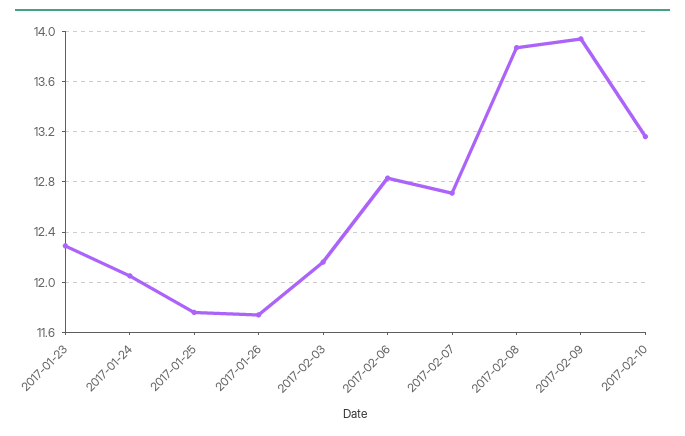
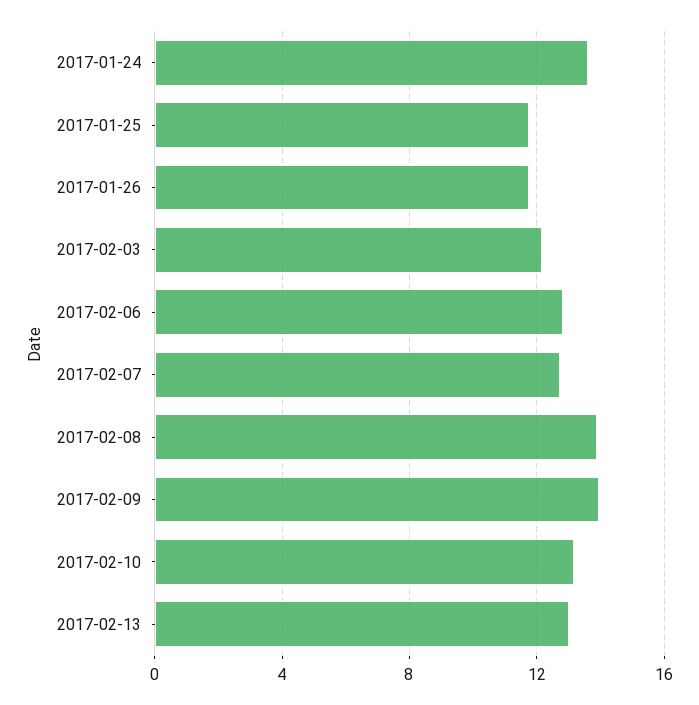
2017-01-23: 12.3 -> none
2017-01-24: 12.05 -> 13.5
2017-02-13: none -> 13

